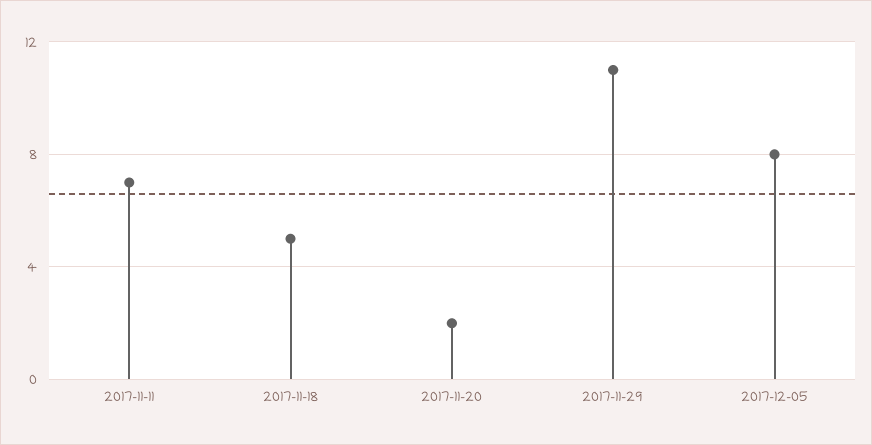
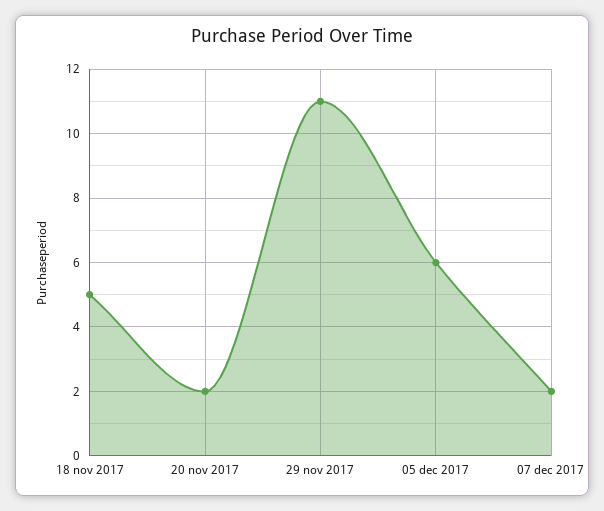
2017-11-11: 7 -> none
2017-12-05: 8 -> 6
07 dec 2017: none -> 2

